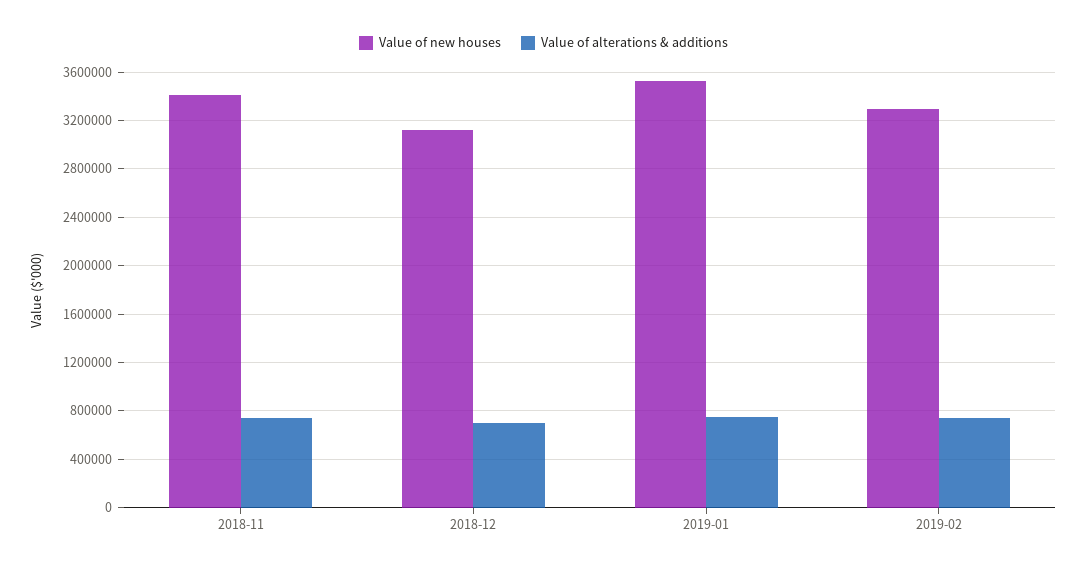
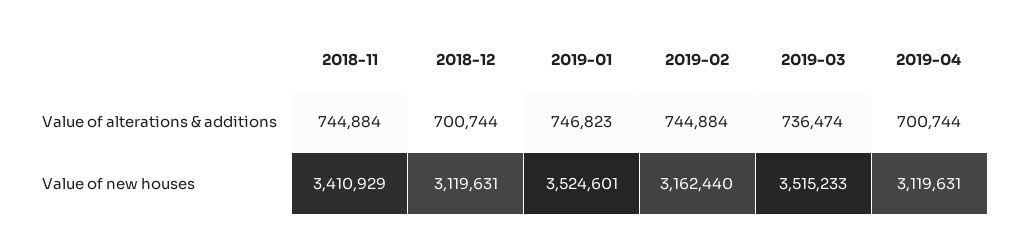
Value of new houses, 2019-02: 3300000 -> 3162440
Value of alterations & additions, 2019-03: none -> 736474
Value of alterations & additions, 2019-04: none -> 700744
Value of new houses, 2019-03: none -> 3515233
Value of new houses, 2019-04: none -> 3119631

